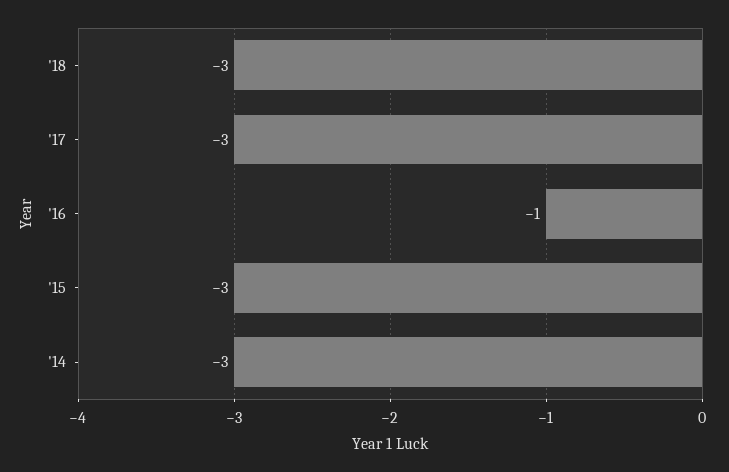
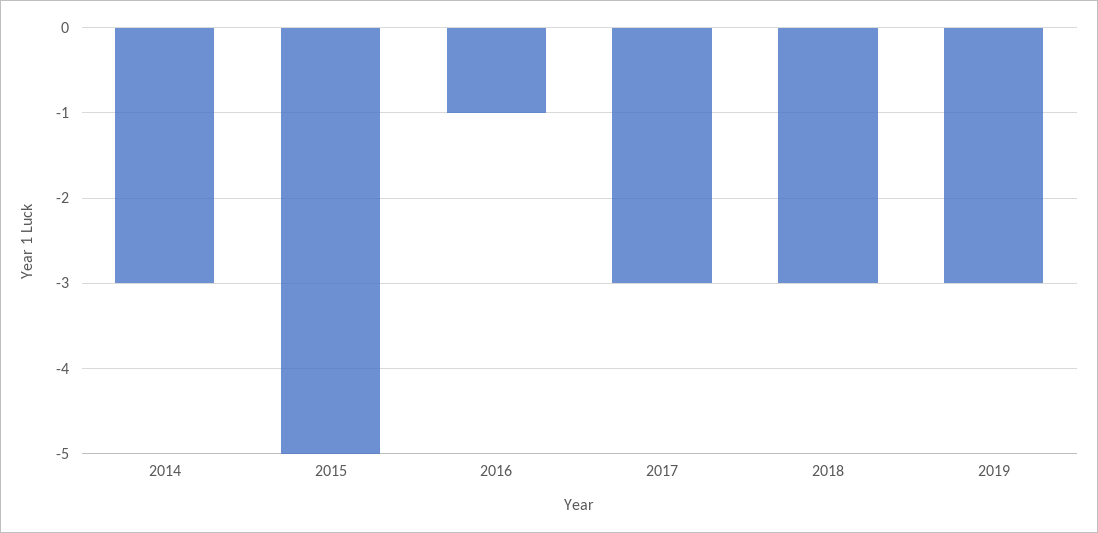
'15: -3 -> -5
2019: none -> -3

